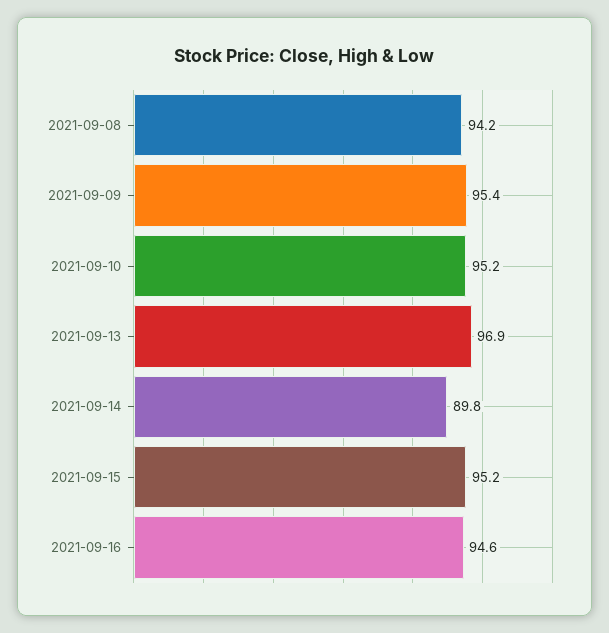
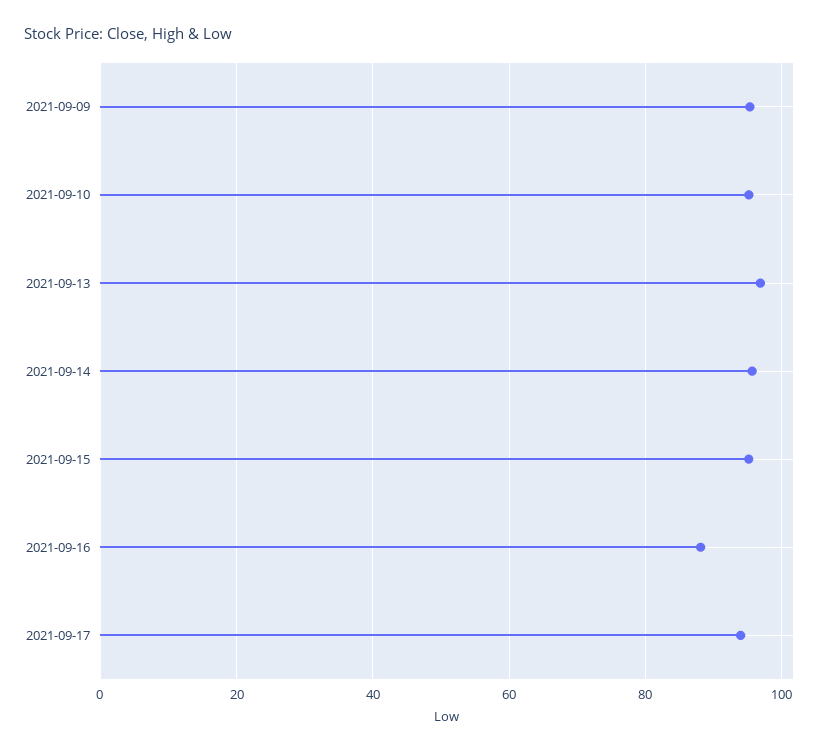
2021-09-08: 94.2 -> none
2021-09-14: 89.8 -> 96
2021-09-16: 94.6 -> 88
2021-09-17: none -> 94

